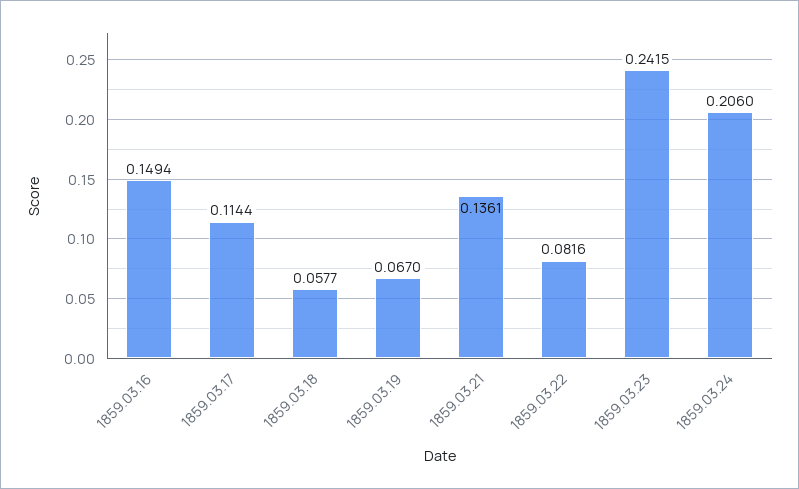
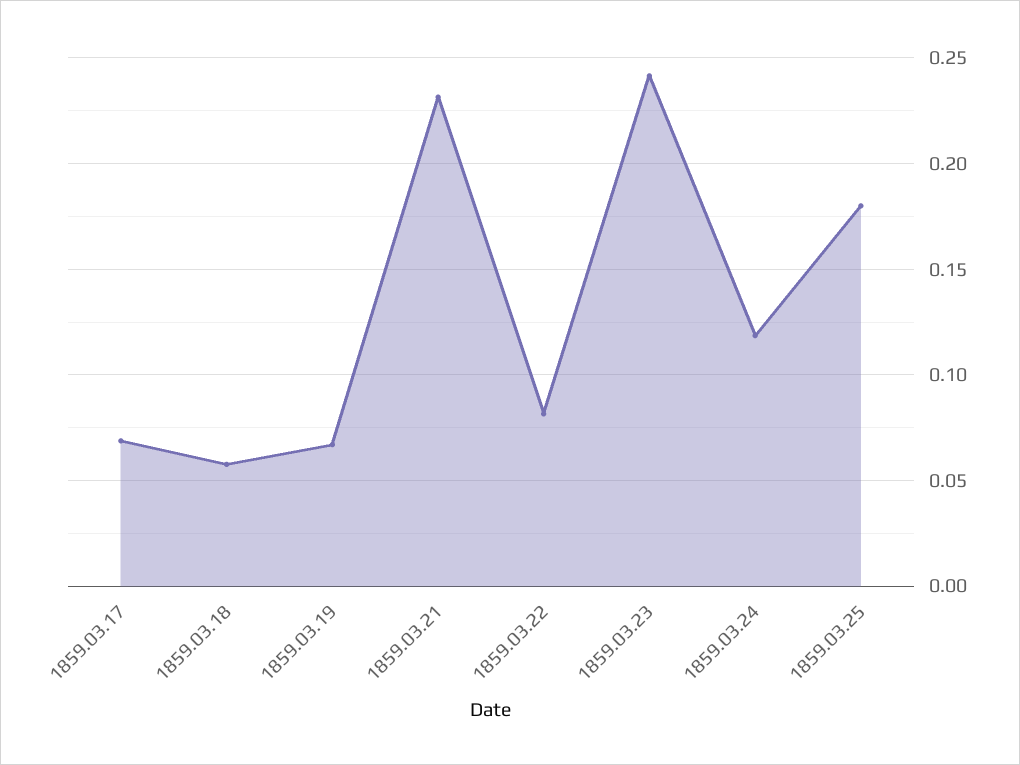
1859.03.16: 0.1494 -> none
1859.03.17: 0.1144 -> 0.07
1859.03.21: 0.1361 -> 0.23
1859.03.24: 0.206 -> 0.12
1859.03.25: none -> 0.18

